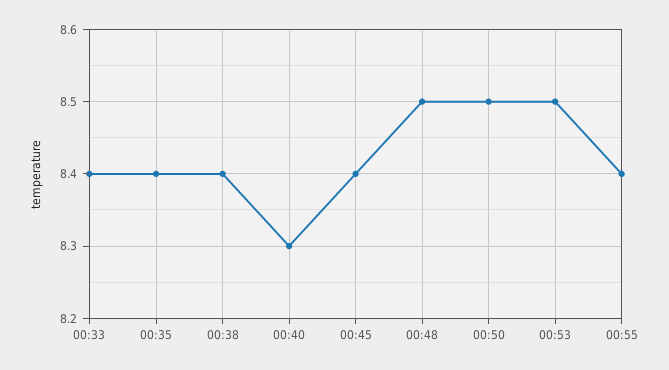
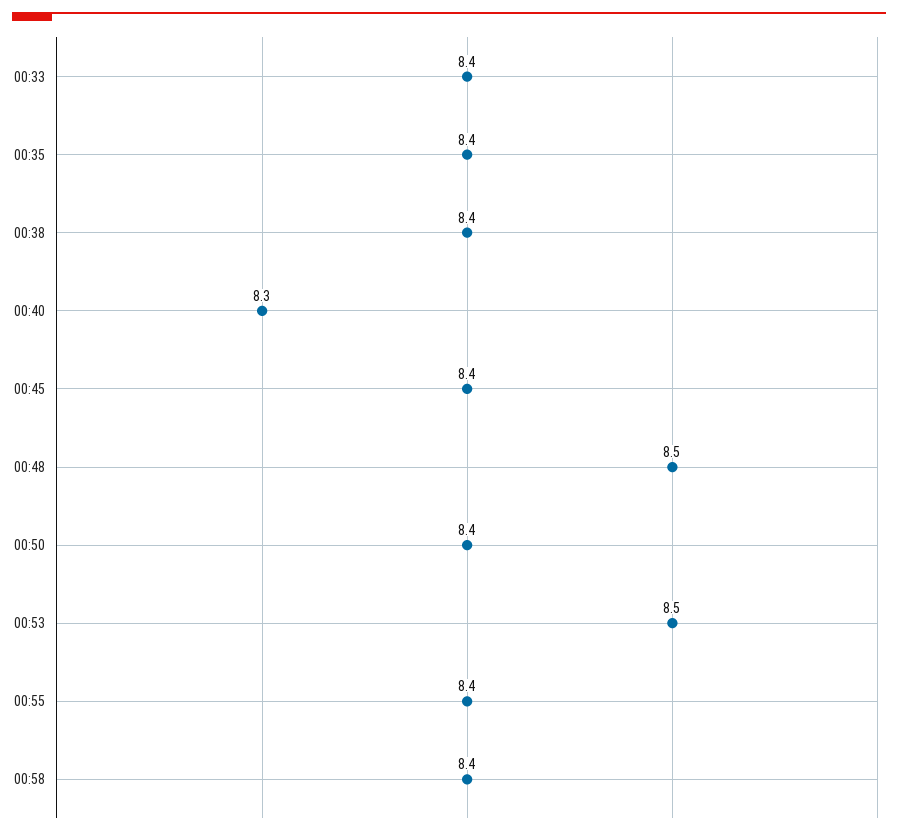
00:50: 8.5 -> 8.4
00:58: none -> 8.4

